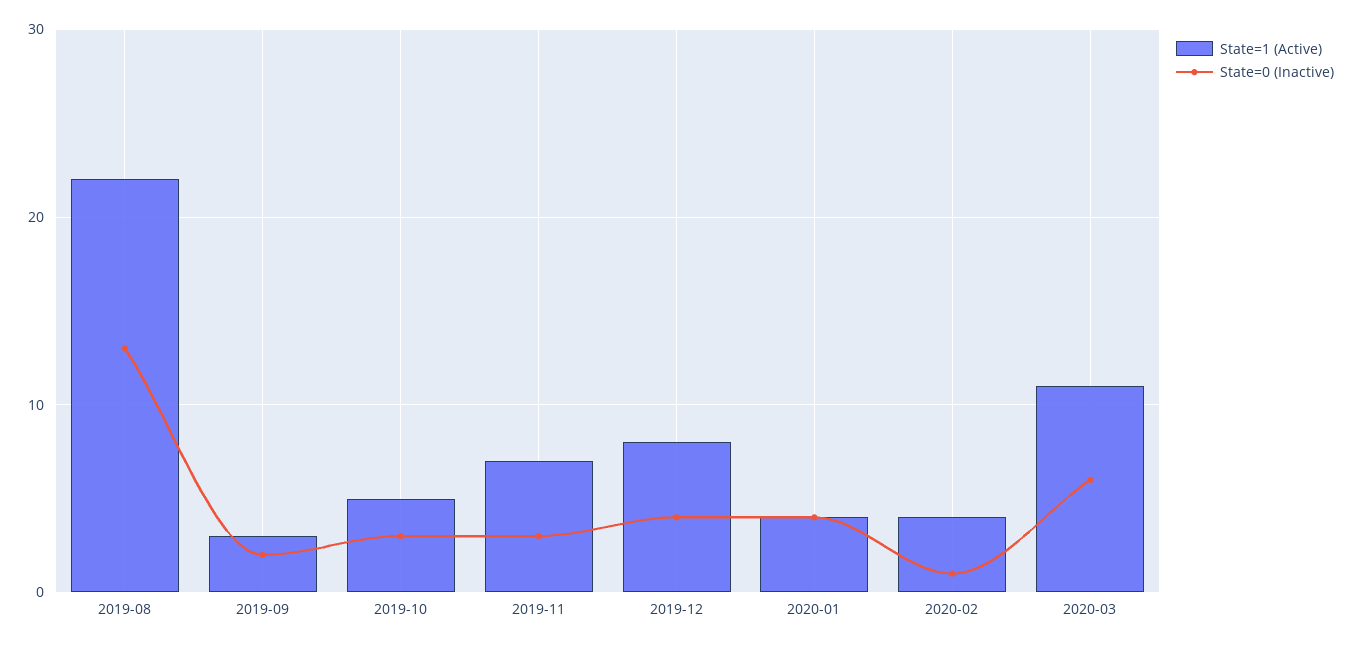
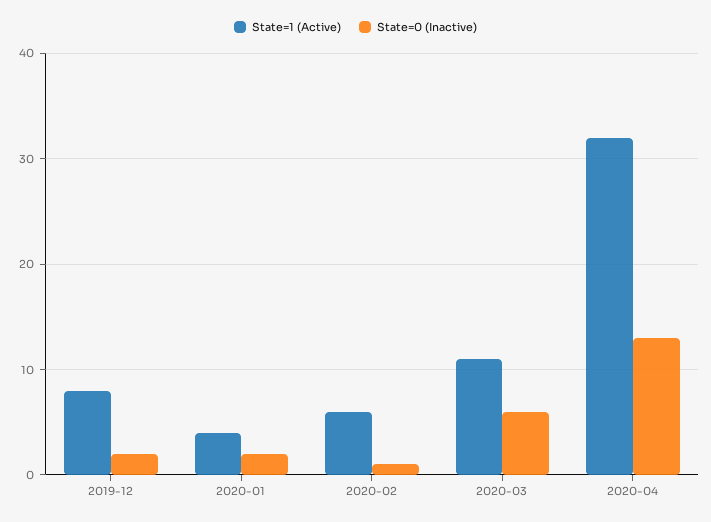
State=1 (Active), 2019-08: 22 -> none
State=0 (Inactive), 2019-08: 13 -> none
State=1 (Active), 2019-09: 3 -> none
State=0 (Inactive), 2019-09: 2 -> none
State=1 (Active), 2019-10: 5 -> none
State=0 (Inactive), 2019-10: 3 -> none
State=1 (Active), 2019-11: 7 -> none
State=0 (Inactive), 2019-11: 3 -> none
State=0 (Inactive), 2019-12: 4 -> 2
State=0 (Inactive), 2020-01: 4 -> 2
State=1 (Active), 2020-02: 4 -> 6
State=1 (Active), 2020-04: none -> 32
State=0 (Inactive), 2020-04: none -> 13

